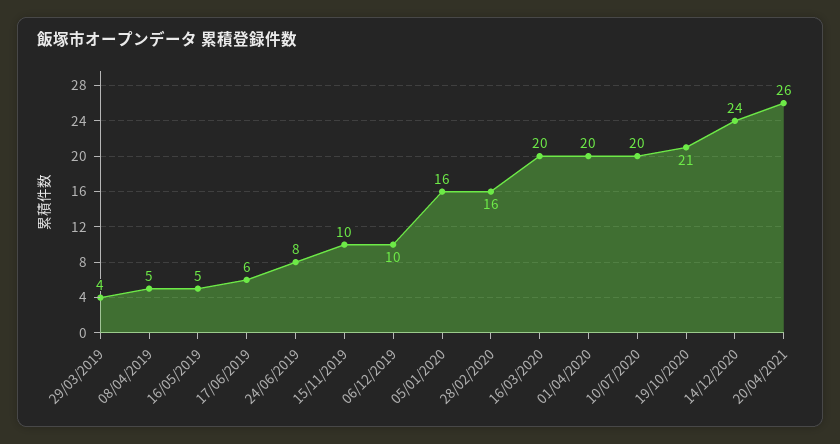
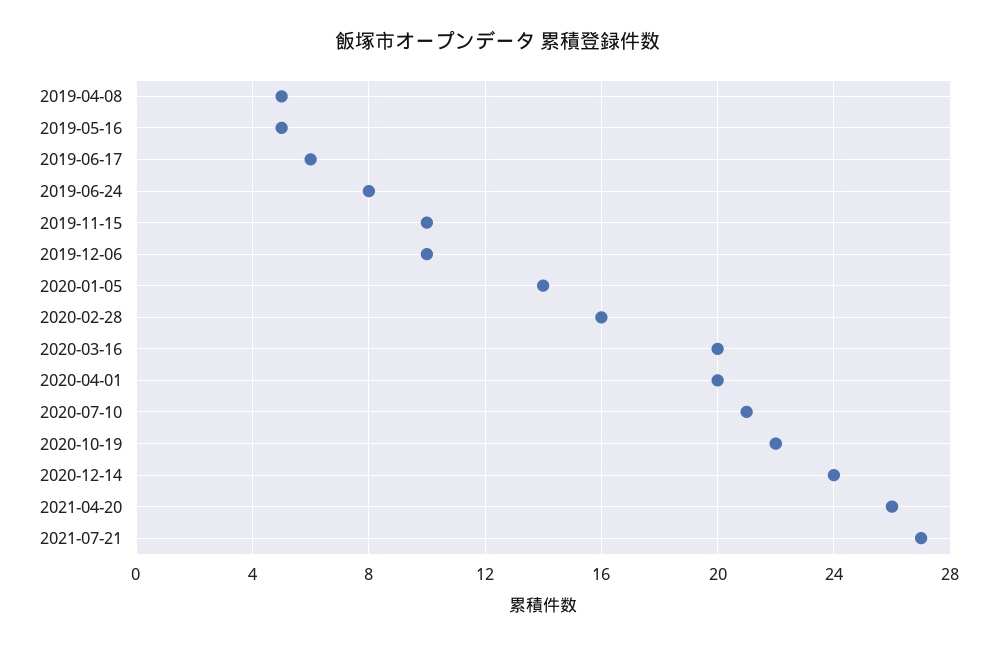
29/03/2019: 4 -> none
05/01/2020: 16 -> 14
10/07/2020: 20 -> 21
19/10/2020: 21 -> 22
2021-07-21: none -> 27

